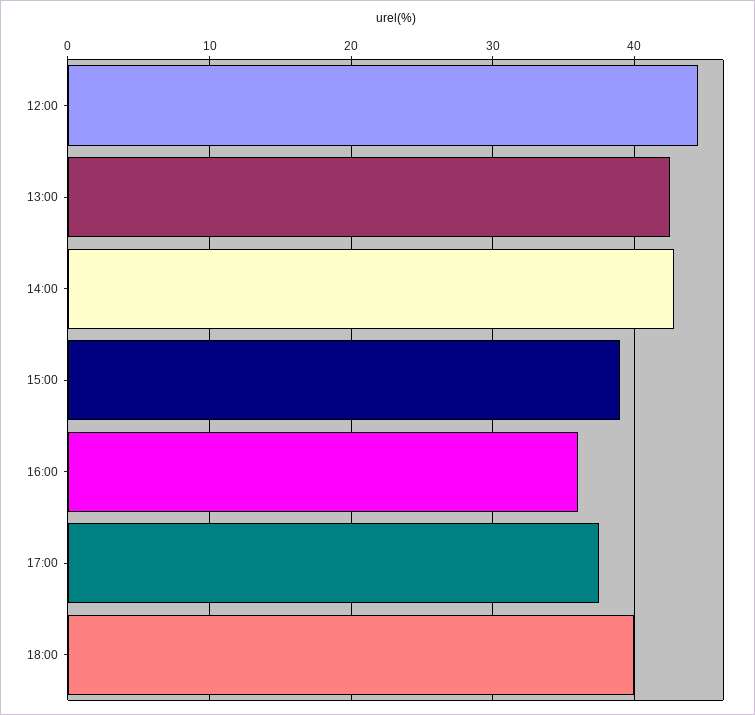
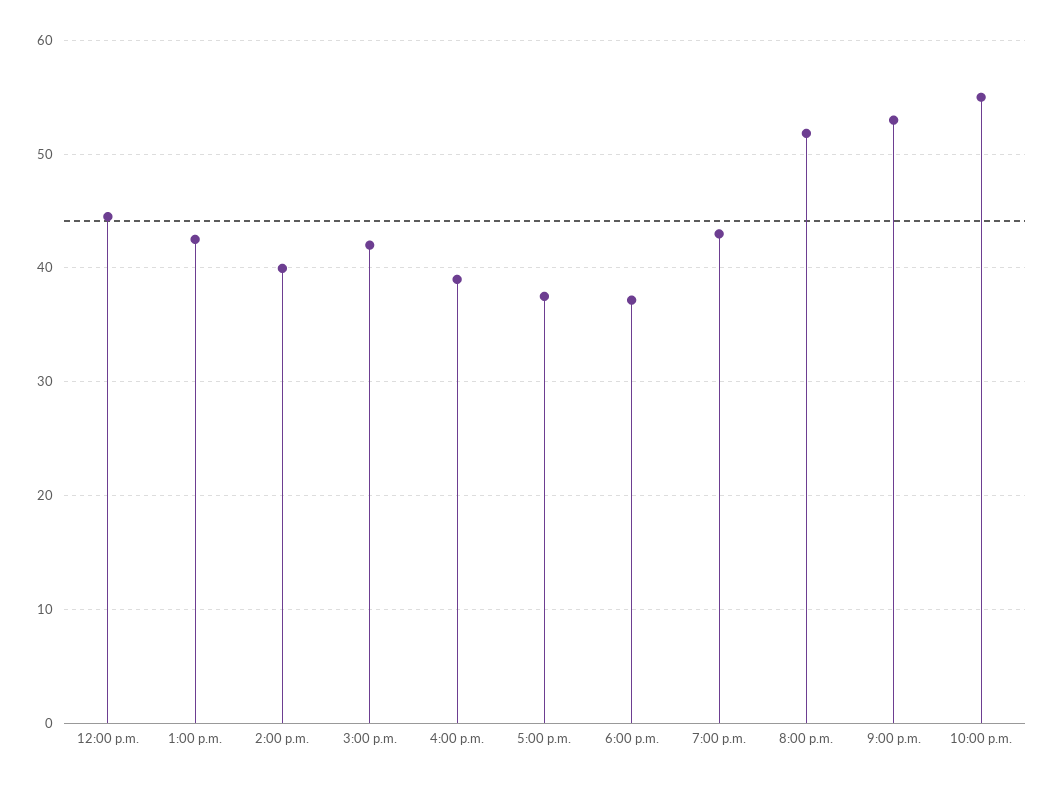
14:00: 43 -> 40
15:00: 39 -> 42
16:00: 36 -> 39
18:00: 40 -> 37
7:00 p.m.: none -> 43
8:00 p.m.: none -> 52
9:00 p.m.: none -> 53
10:00 p.m.: none -> 55

